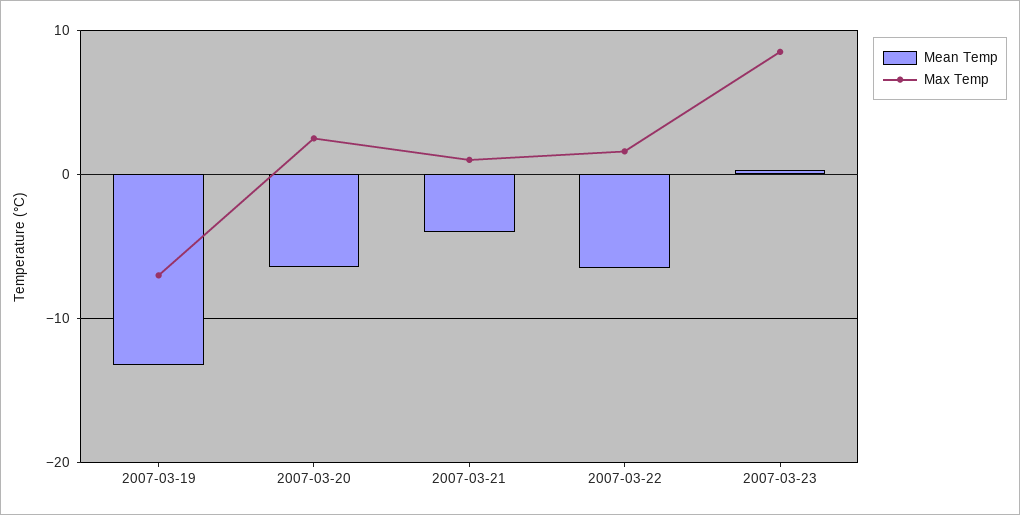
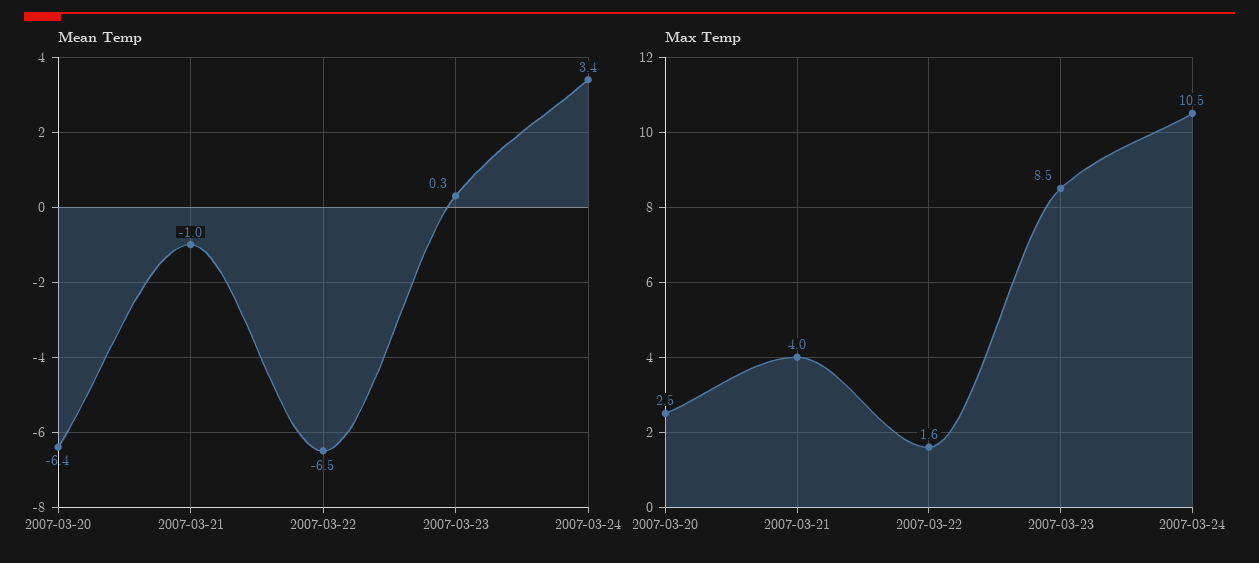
Mean Temp, 2007-03-19: -13 -> none
Max Temp, 2007-03-19: -7 -> none
Mean Temp, 2007-03-21: -4 -> -1
Max Temp, 2007-03-21: 1 -> 4
Mean Temp, 2007-03-24: none -> 3.4
Max Temp, 2007-03-24: none -> 10.5

